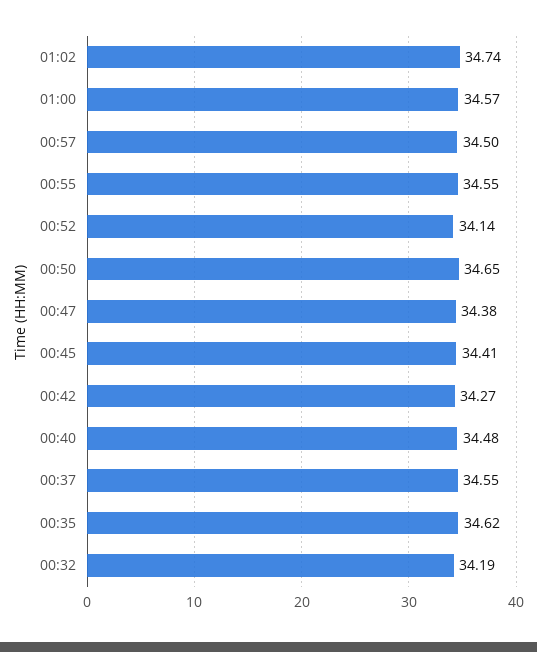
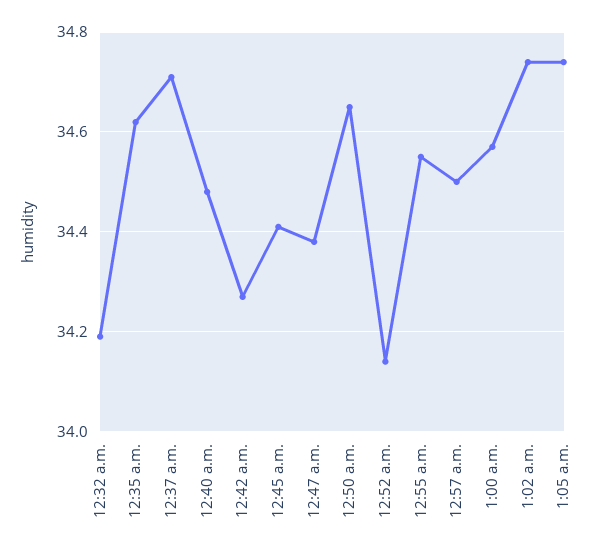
00:37: 34.55 -> 34.7
1:05 a.m.: none -> 34.75

